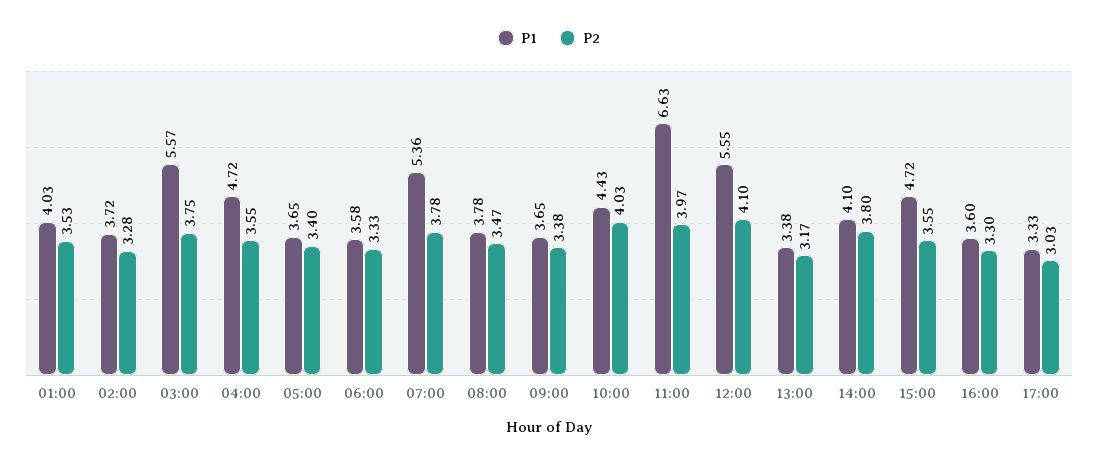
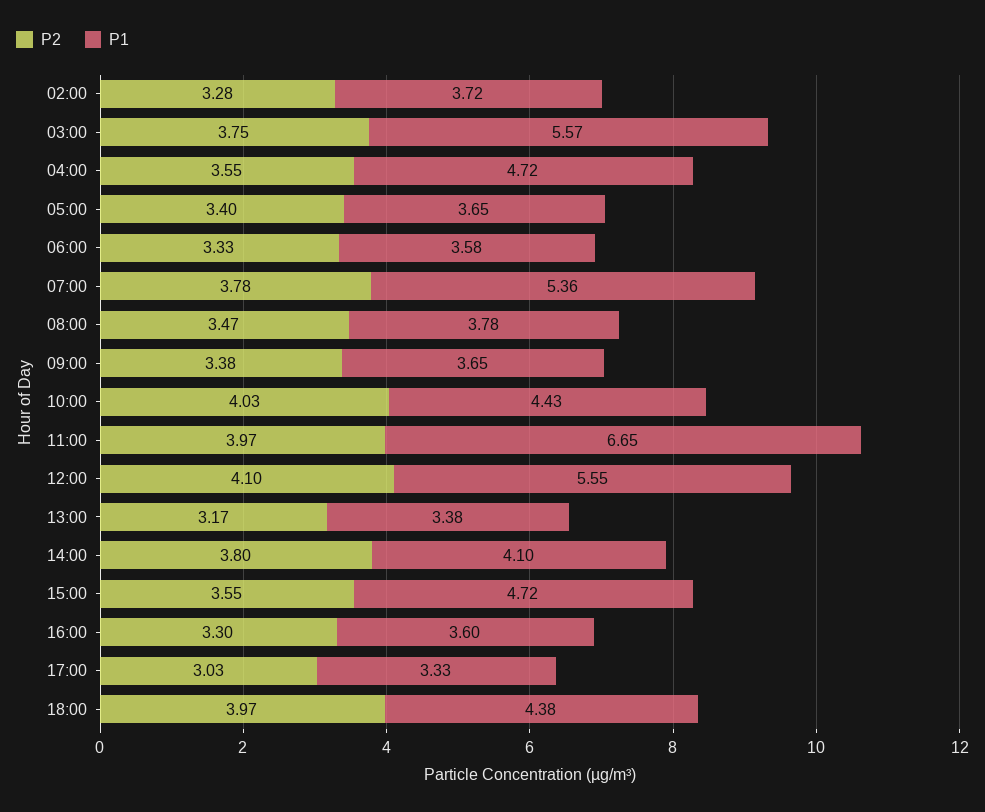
P1, 01:00: 4.03 -> none
P2, 01:00: 3.53 -> none
P1, 11:00: 6.63 -> 6.65
P2, 18:00: none -> 3.97
P1, 18:00: none -> 4.38

